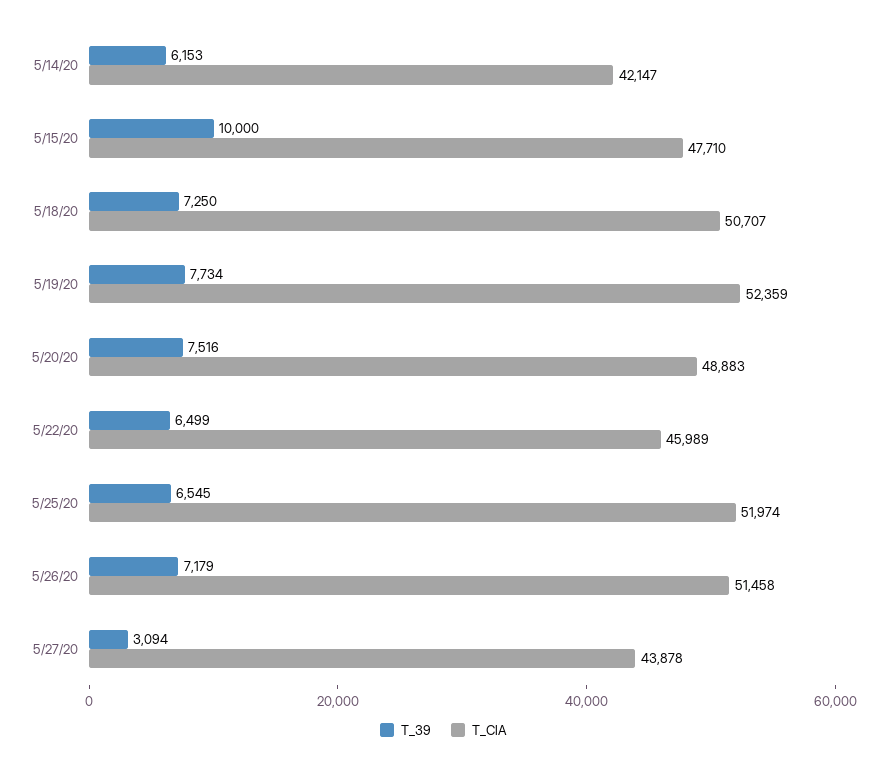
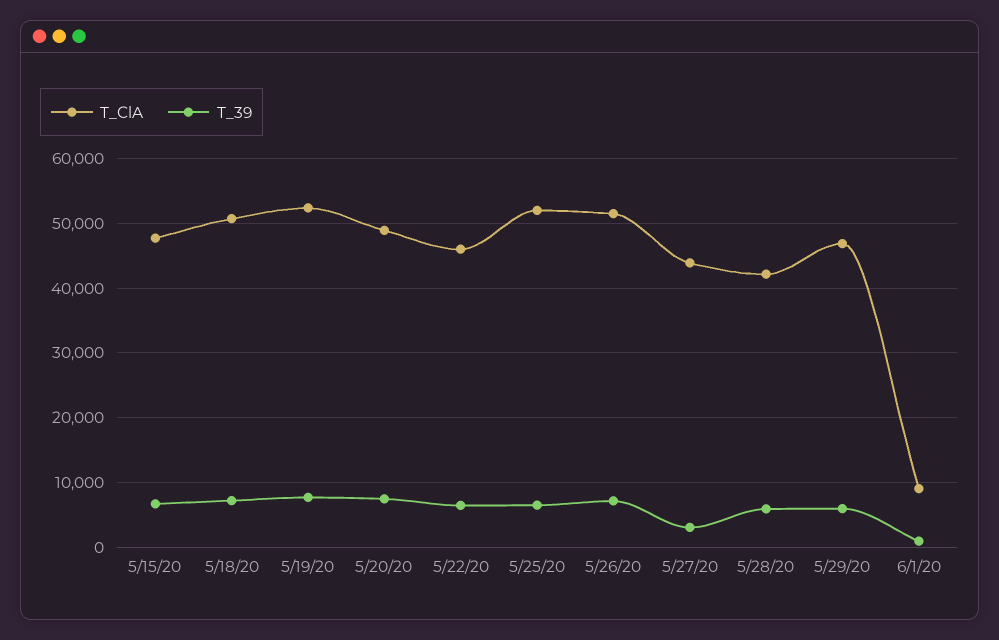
T_39, 5/14/20: 6153 -> none
T_ClA, 5/14/20: 42147 -> none
T_39, 5/15/20: 10000 -> 7000
T_ClA, 5/28/20: none -> 42000
T_39, 5/28/20: none -> 6000
T_ClA, 5/29/20: none -> 47000
T_39, 5/29/20: none -> 6000
T_ClA, 6/1/20: none -> 9000
T_39, 6/1/20: none -> 1000

